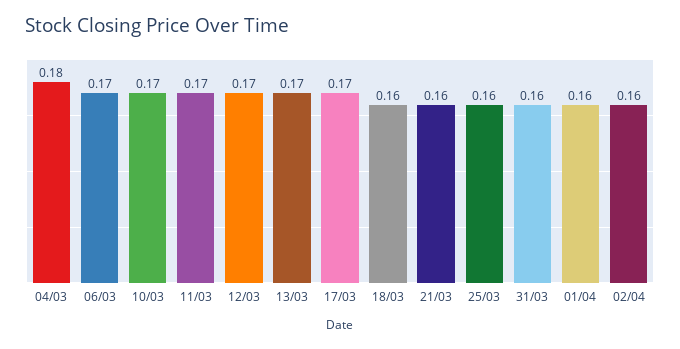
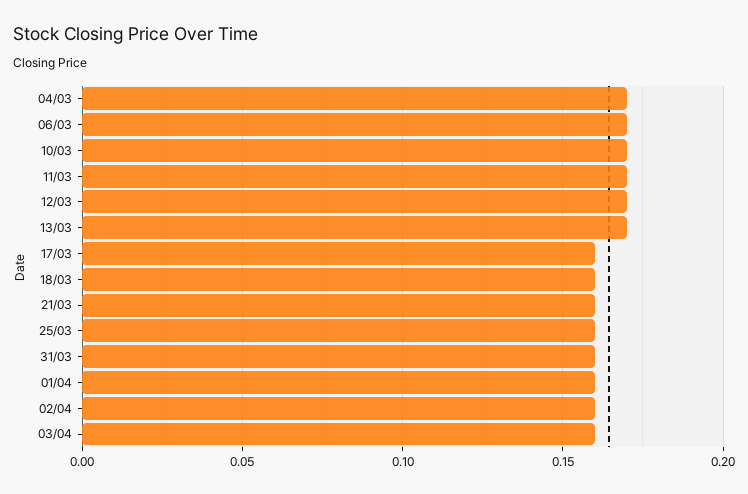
04/03: 0.18 -> 0.17
17/03: 0.17 -> 0.16
03/04: none -> 0.16

